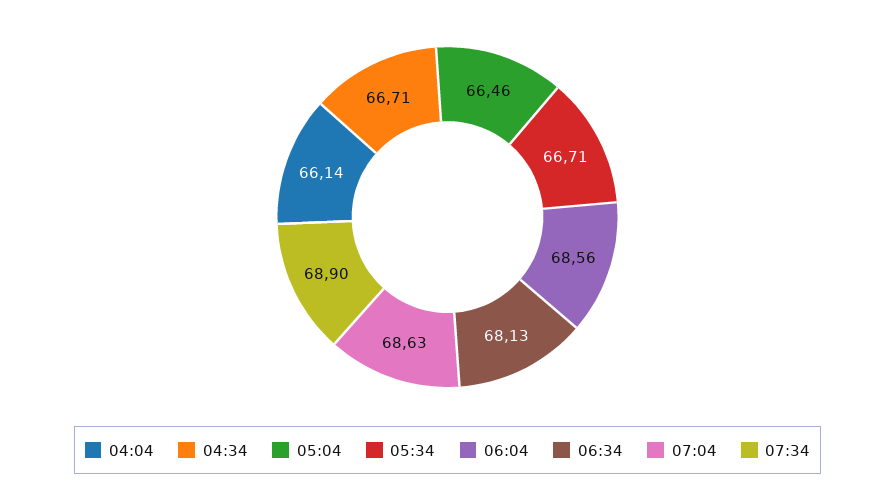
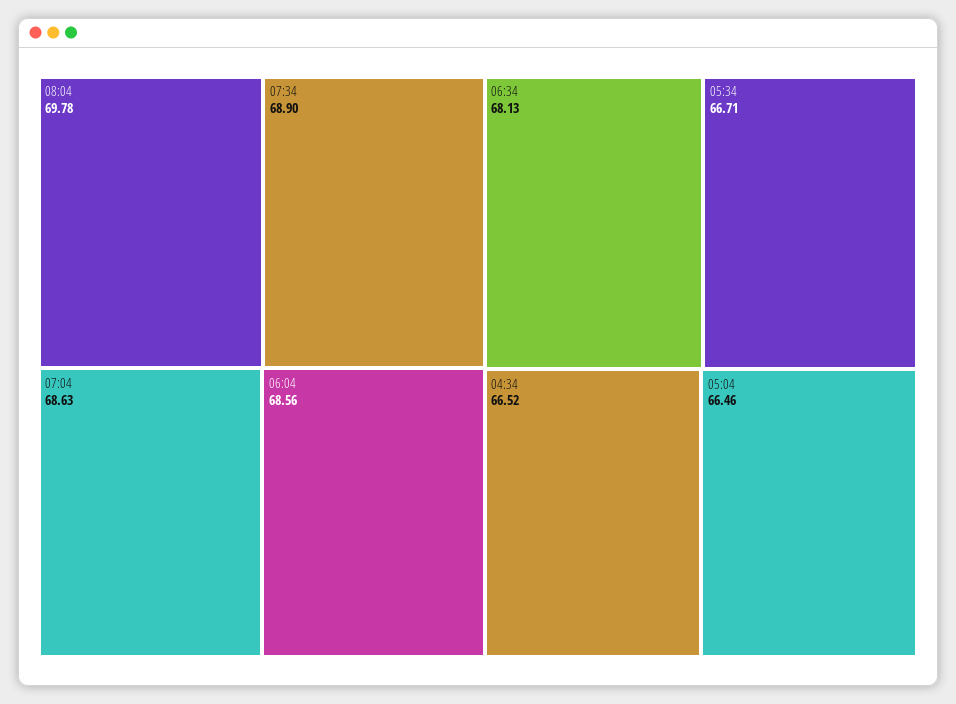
04:04: 66.14 -> none
04:34: 66.71 -> 66.52
08:04: none -> 69.78

